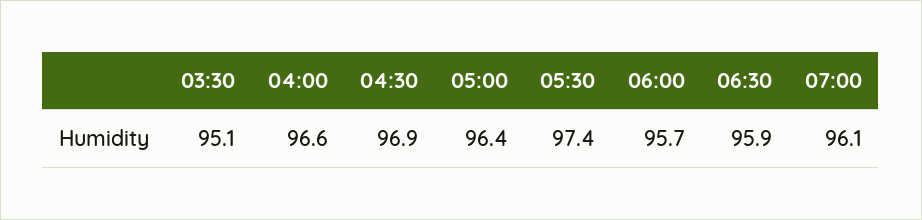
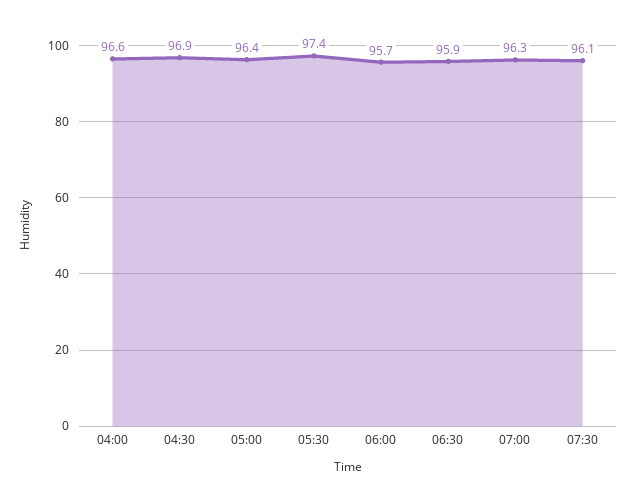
03:30: 95.1 -> none
07:00: 96.1 -> 96.3
07:30: none -> 96.1

